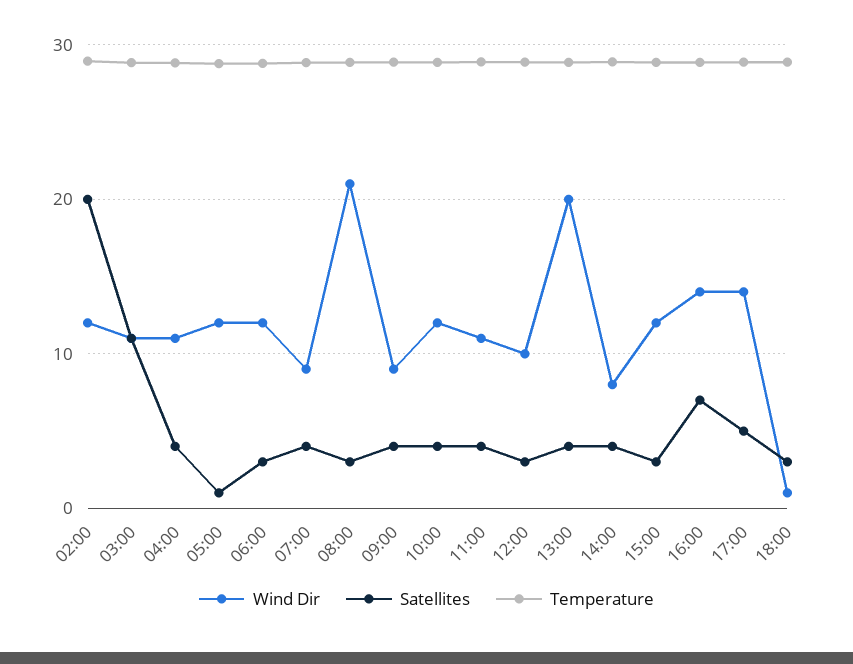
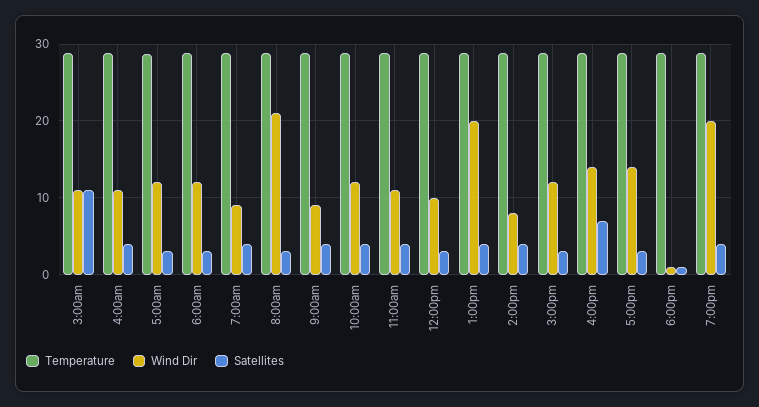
Wind Dir, 02:00: 12 -> none
Satellites, 02:00: 20 -> none
Temperature, 02:00: 29 -> none
Satellites, 05:00: 1 -> 3
Satellites, 17:00: 5 -> 3
Satellites, 18:00: 3 -> 1
Temperature, 7:00pm: none -> 29
Wind Dir, 7:00pm: none -> 20
Satellites, 7:00pm: none -> 4

